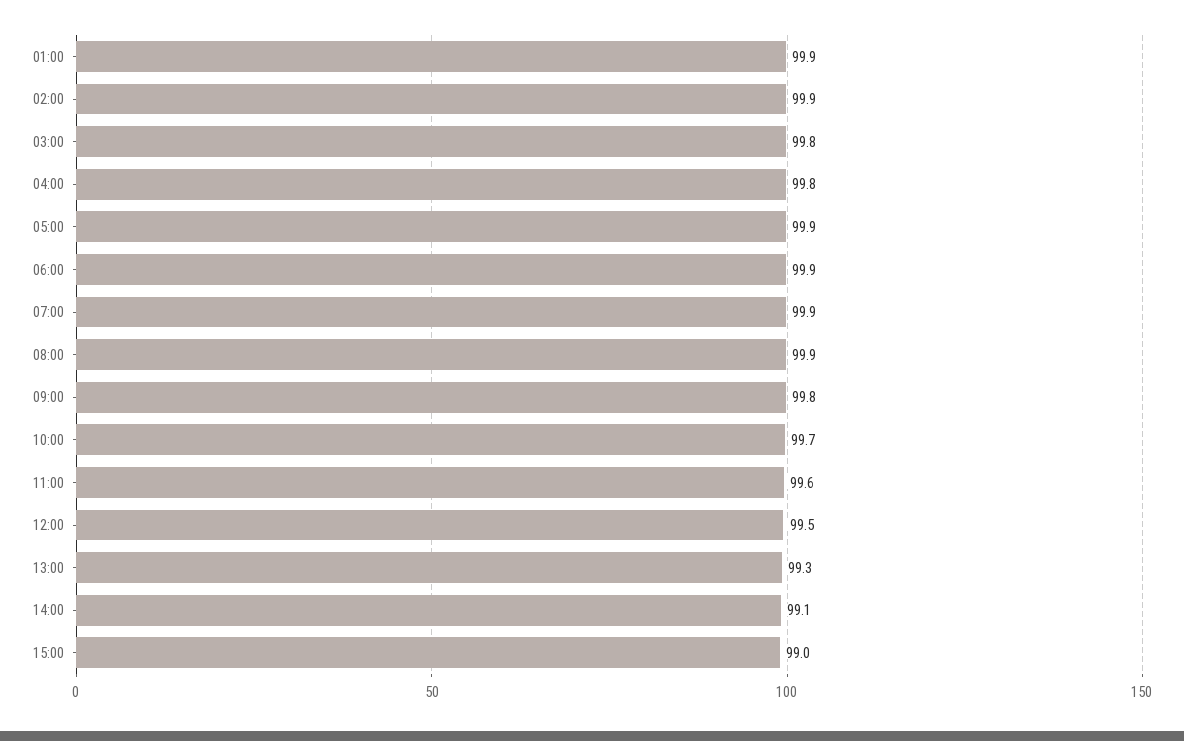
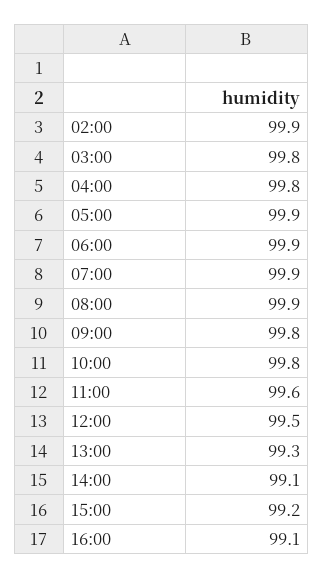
01:00: 99.9 -> none
10:00: 99.7 -> 99.8
15:00: 99 -> 99.2
16:00: none -> 99.1

